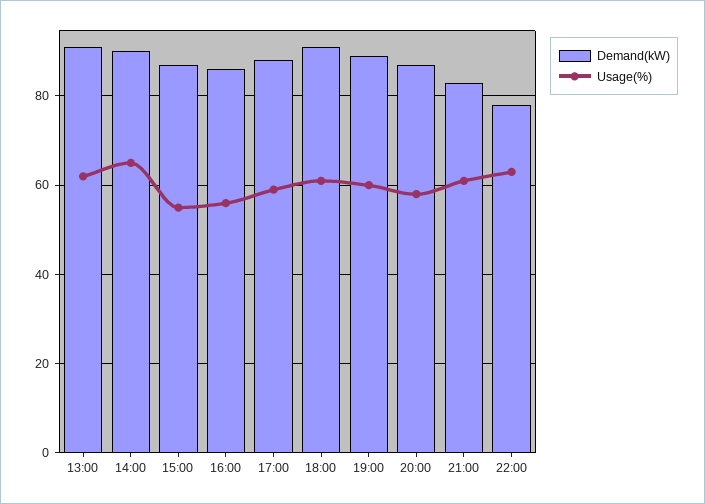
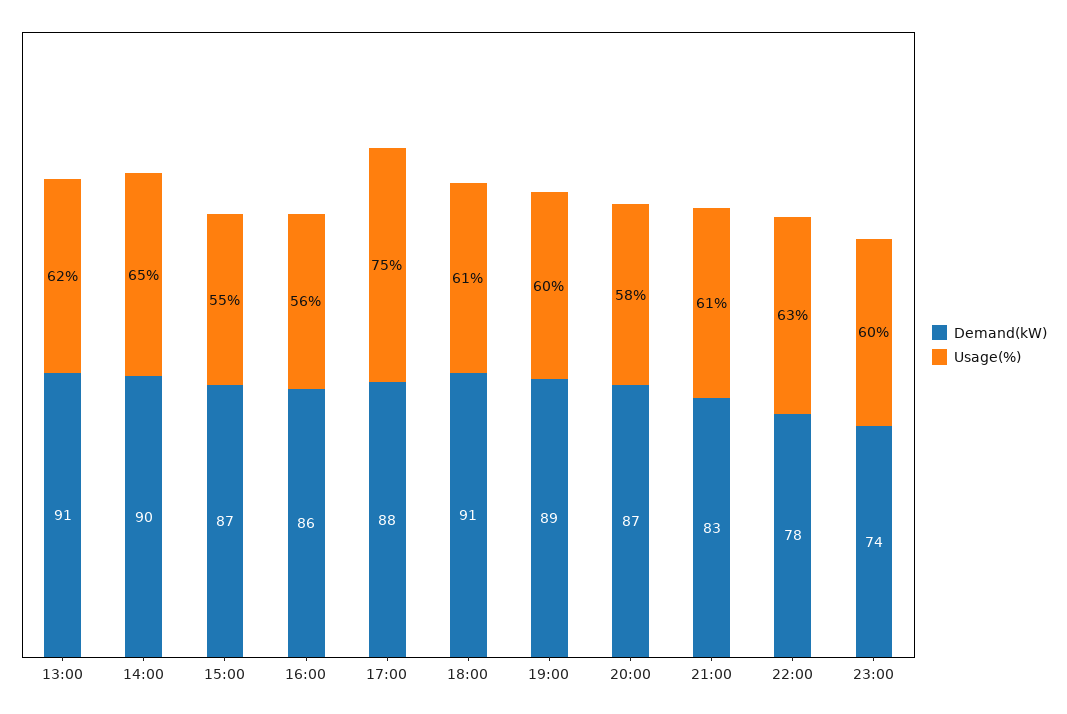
Usage(%), 17:00: 60 -> 75
Demand(kW), 23:00: none -> 74
Usage(%), 23:00: none -> 60

